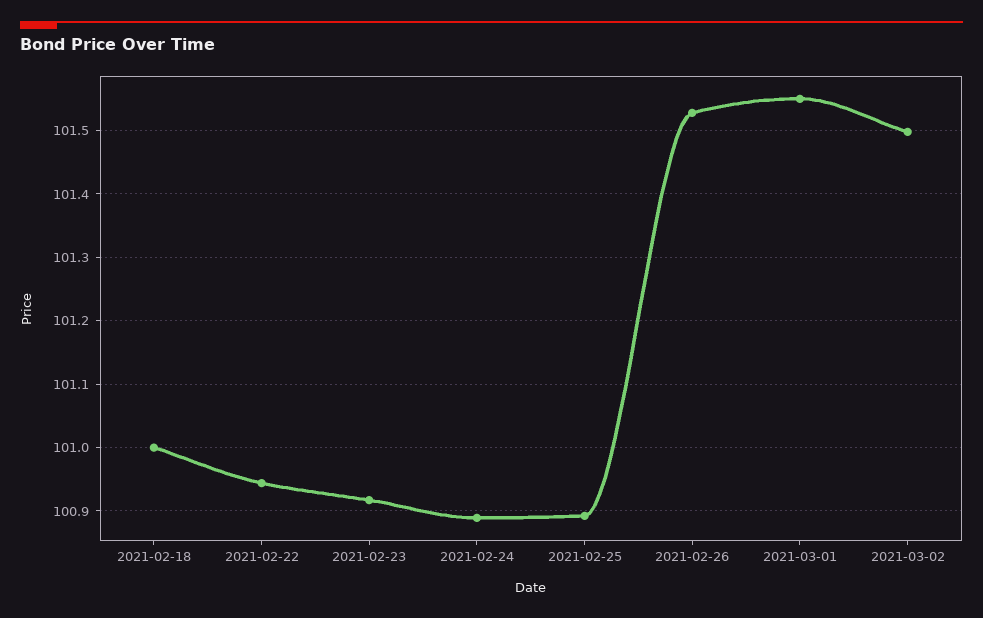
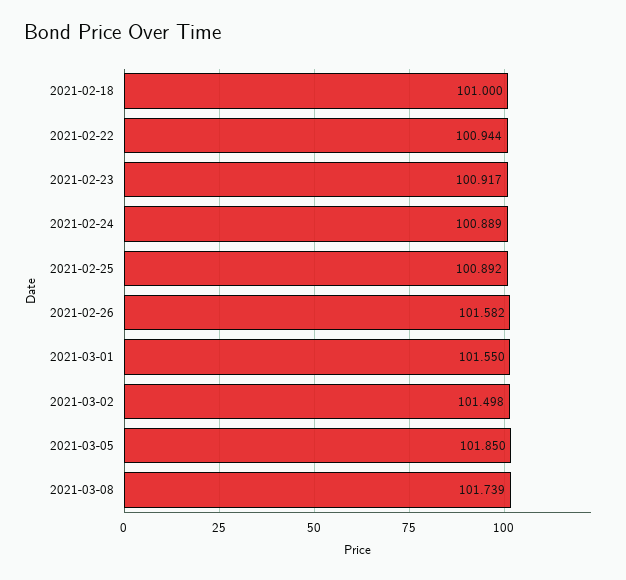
2021-02-26: 101.53 -> 101.582
2021-03-05: none -> 101.85
2021-03-08: none -> 101.739

